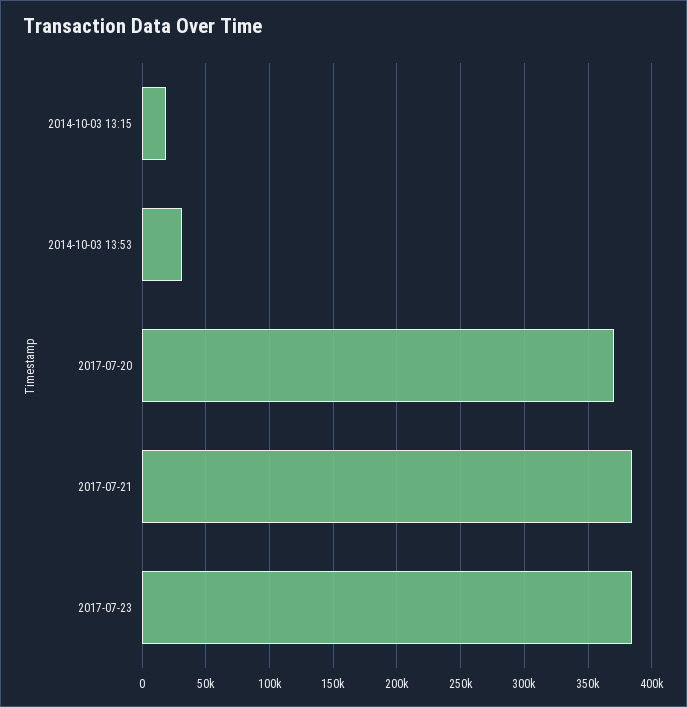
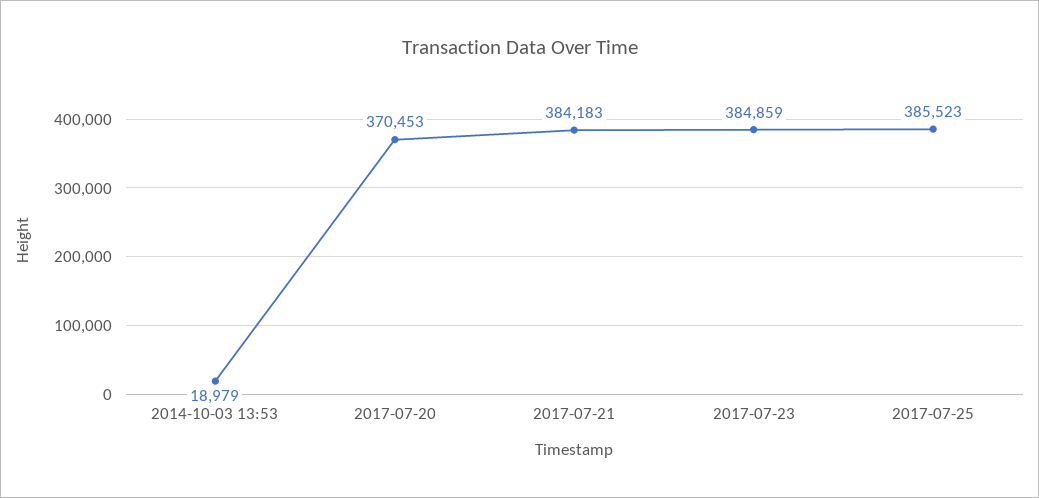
2014-10-03 13:15: 20000 -> none
2014-10-03 13:53: 30000 -> 18979
2017-07-25: none -> 385523

